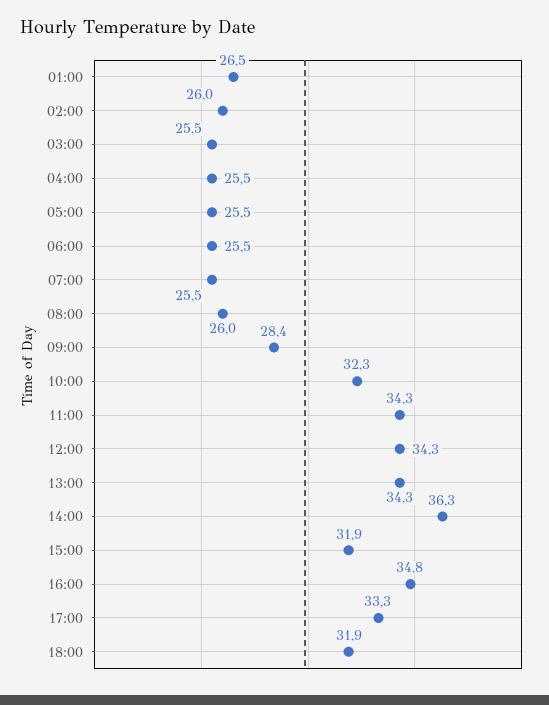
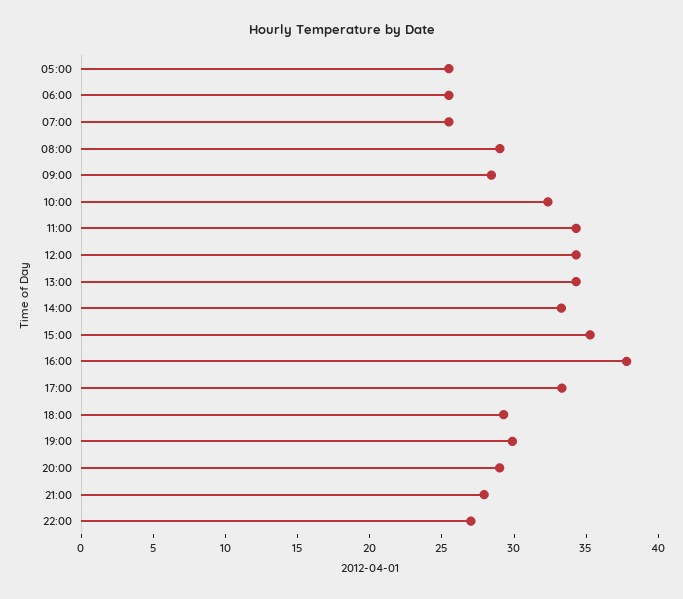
01:00: 26.5 -> none
02:00: 26 -> none
03:00: 25.5 -> none
04:00: 25.5 -> none
08:00: 26 -> 29
14:00: 36.3 -> 33
15:00: 31.9 -> 35
16:00: 34.8 -> 38
18:00: 31.9 -> 29
19:00: none -> 30
20:00: none -> 29
21:00: none -> 28
22:00: none -> 27

